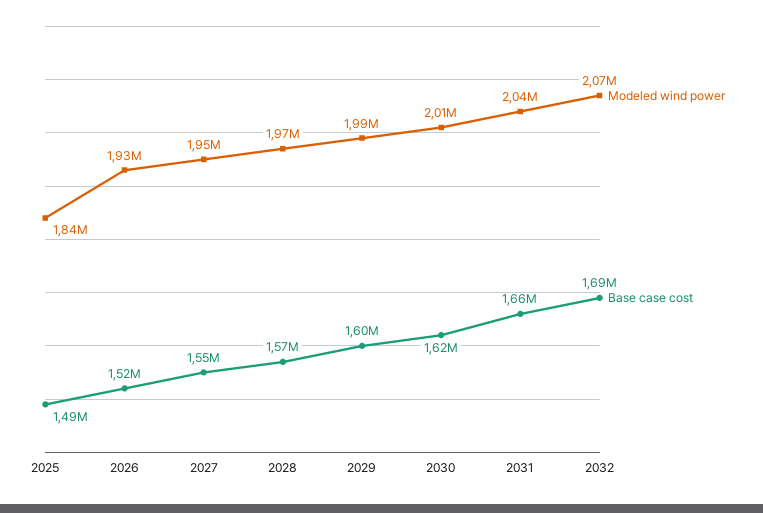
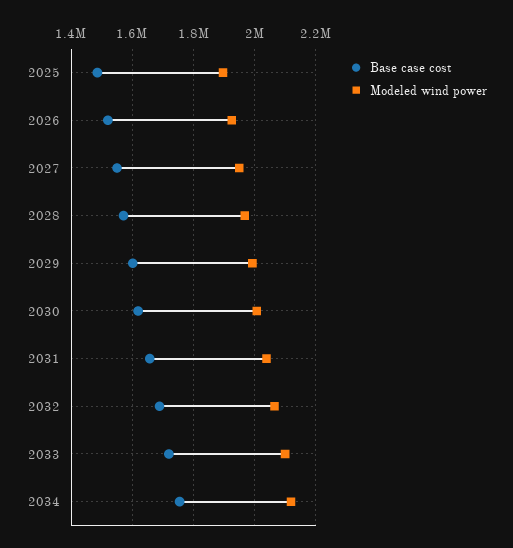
Modeled wind power, 2025: 1840000 -> 1900000
Base case cost, 2033: none -> 1720000
Modeled wind power, 2033: none -> 2100000
Base case cost, 2034: none -> 1760000
Modeled wind power, 2034: none -> 2120000

